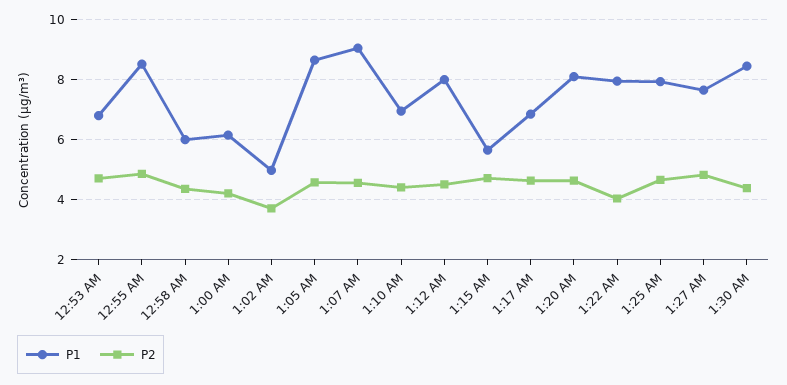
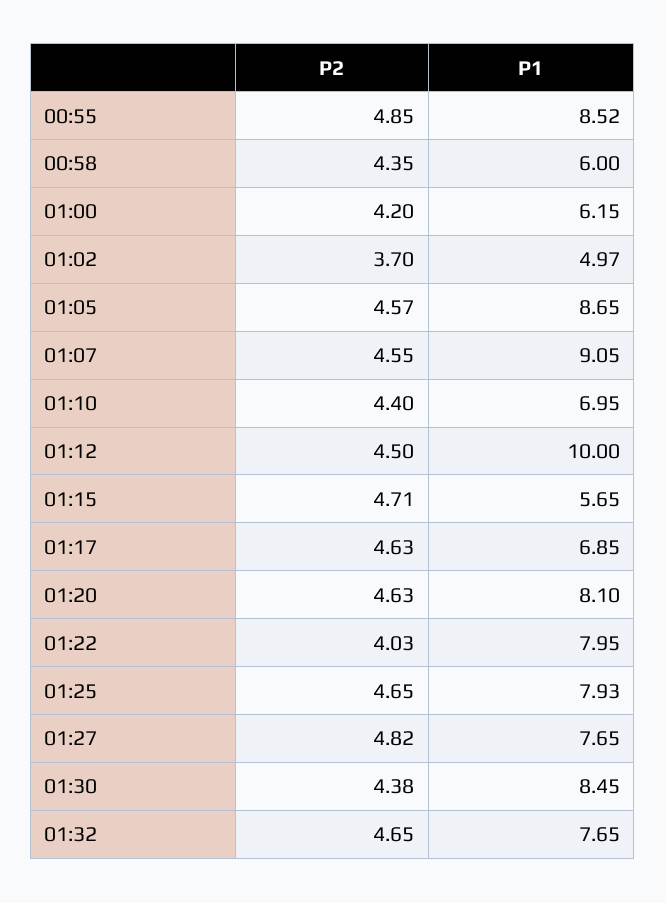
P1, 12:53 AM: 6.75 -> none
P2, 12:53 AM: 4.75 -> none
P1, 1:12 AM: 8 -> 10
P2, 01:32: none -> 4.65
P1, 01:32: none -> 7.65

